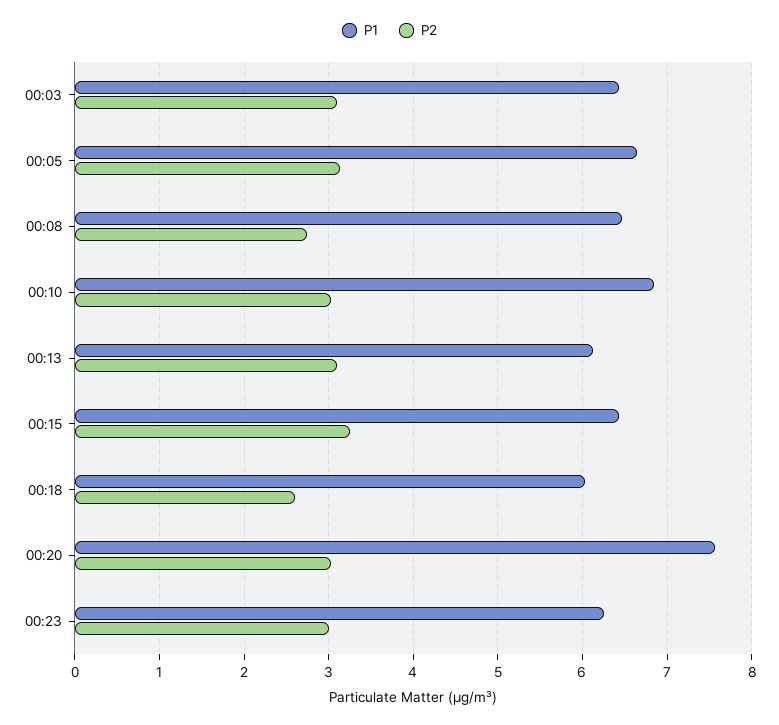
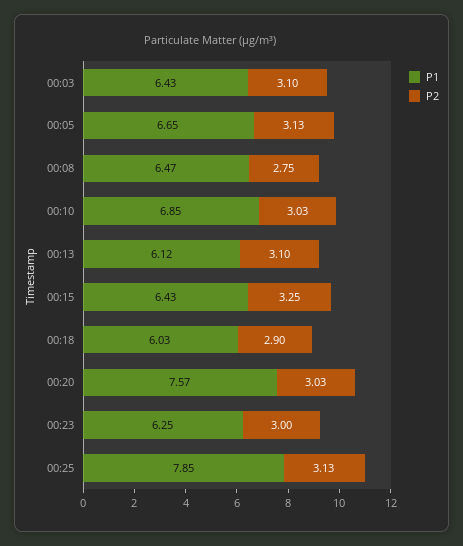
P2, 00:18: 2.6 -> 2.9
P1, 00:25: none -> 7.85
P2, 00:25: none -> 3.13

